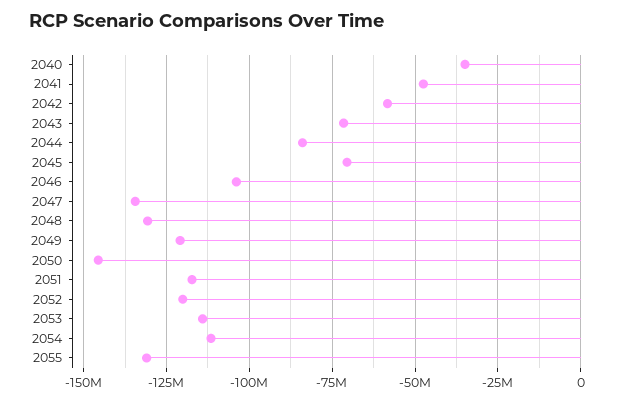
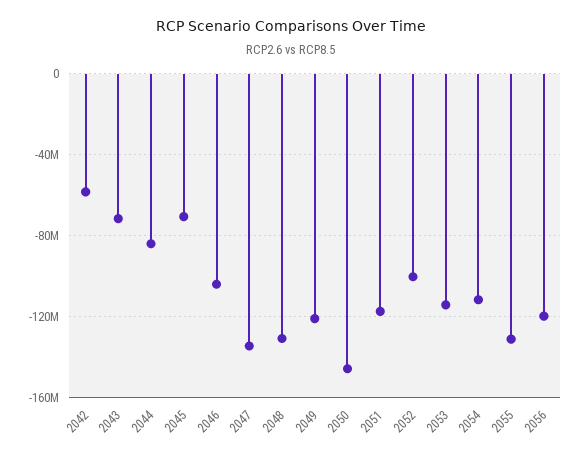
2040: -35000000 -> none
2041: -47500000 -> none
2052: -120000000 -> -100000000
2056: none -> -120000000

